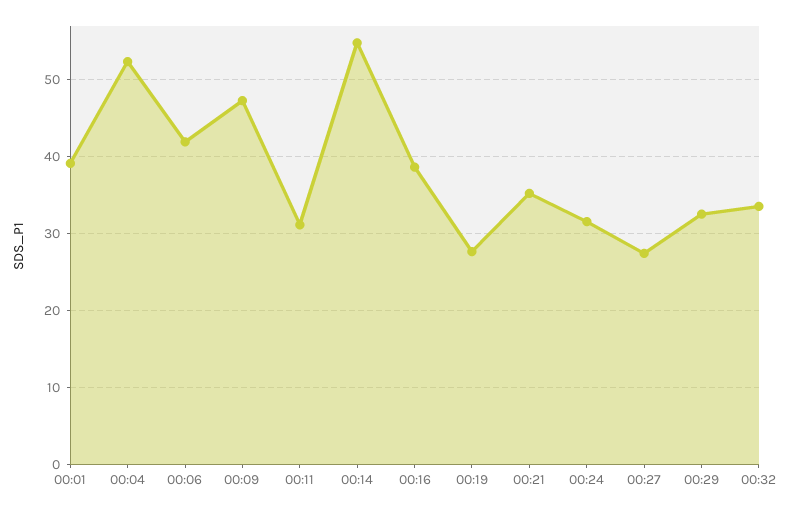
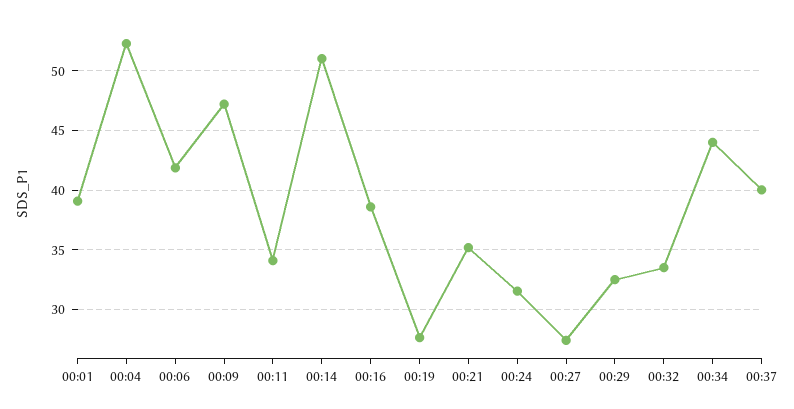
00:11: 31 -> 34
00:14: 55 -> 51
00:34: none -> 44
00:37: none -> 40

